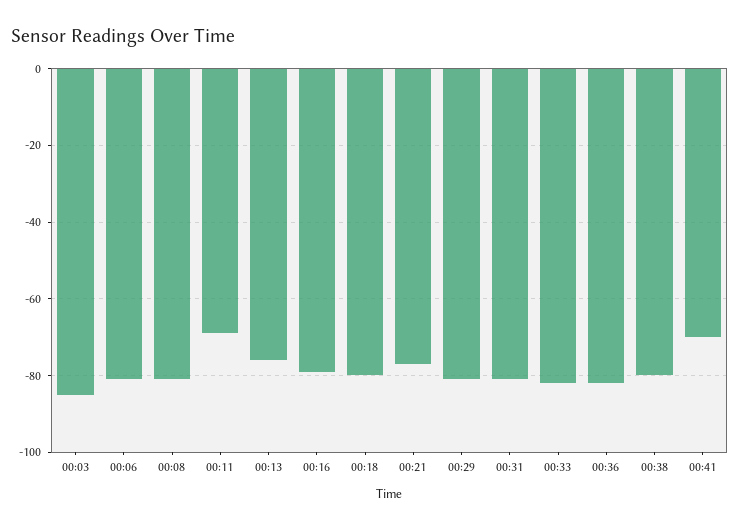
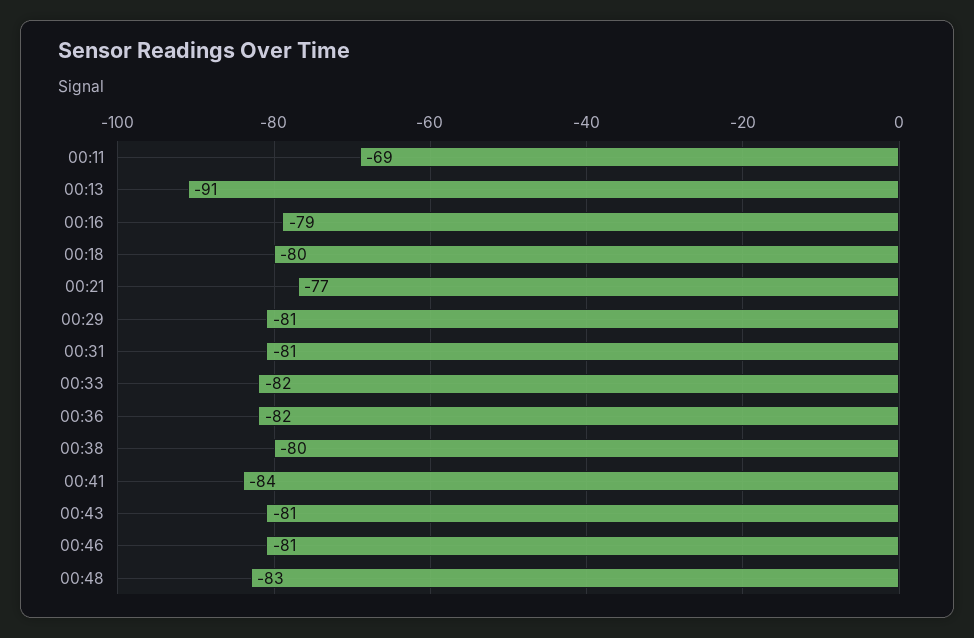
00:03: -85 -> none
00:06: -80 -> none
00:08: -80 -> none
00:13: -75 -> -91
00:41: -70 -> -84
00:43: none -> -81
00:46: none -> -81
00:48: none -> -83

